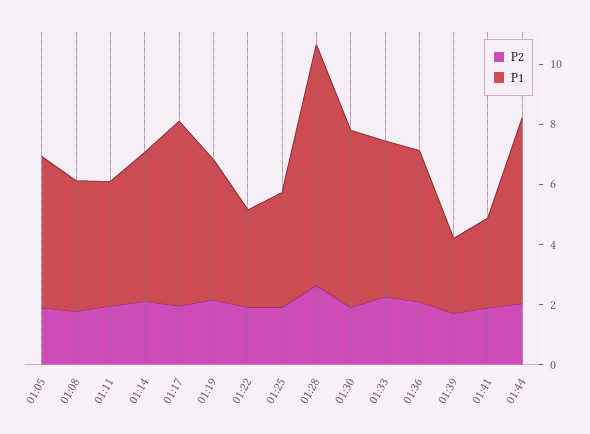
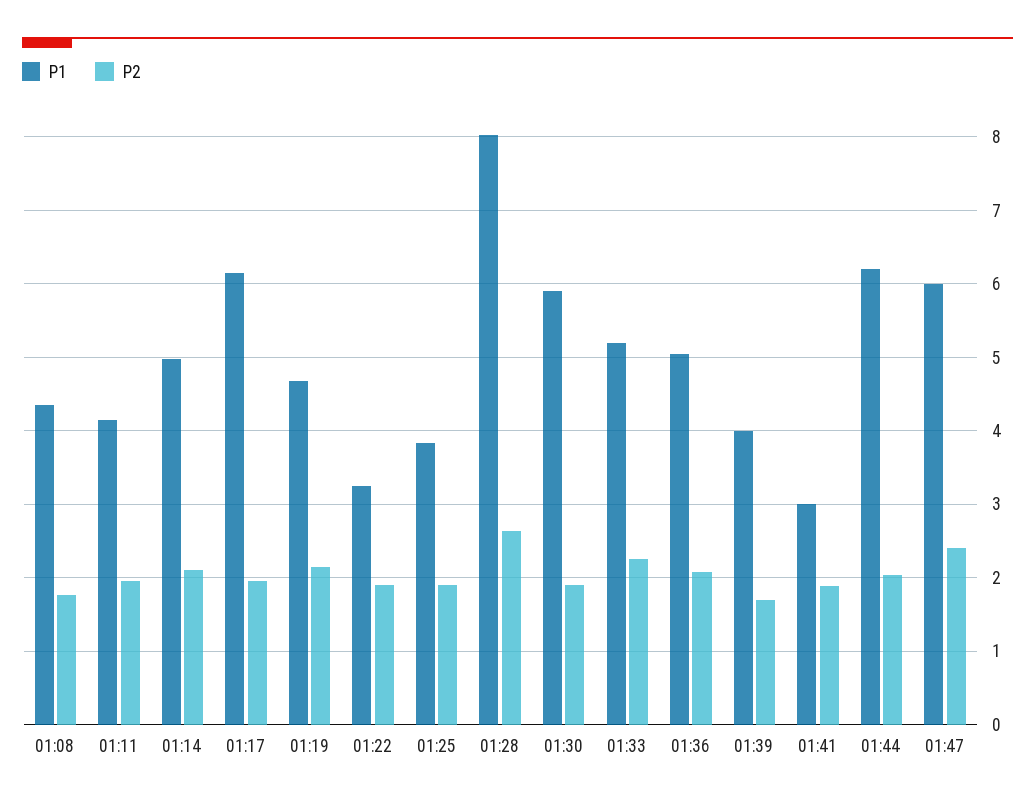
P2, 01:05: 2 -> none
P1, 01:05: 5 -> none
P1, 01:39: 2.5 -> 4
P1, 01:47: none -> 6
P2, 01:47: none -> 2.4

